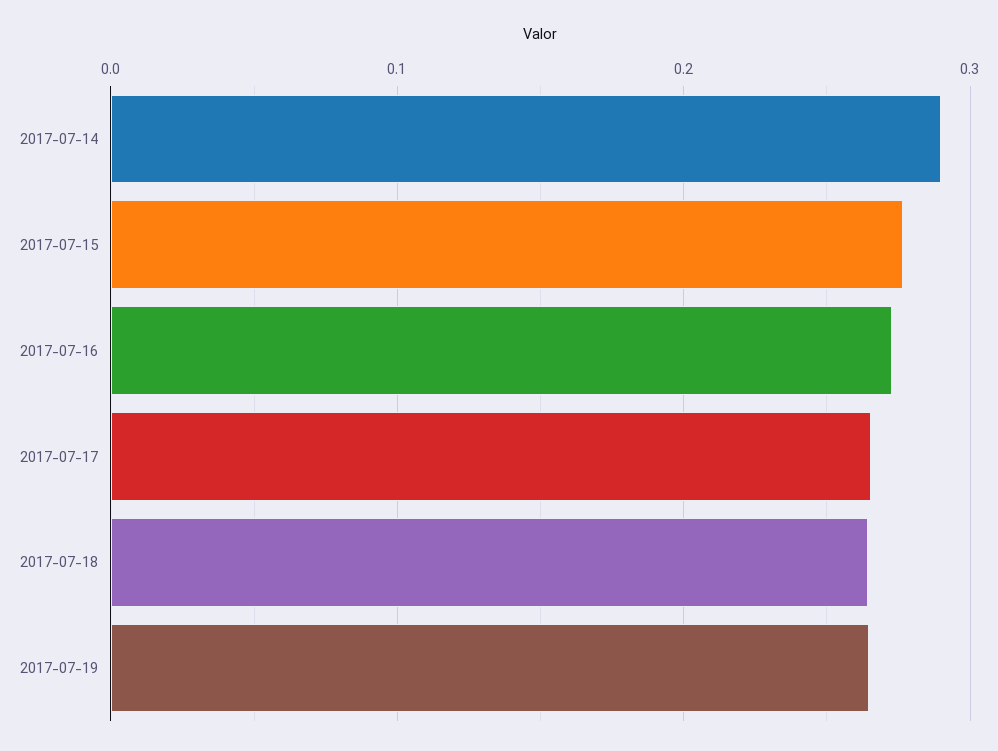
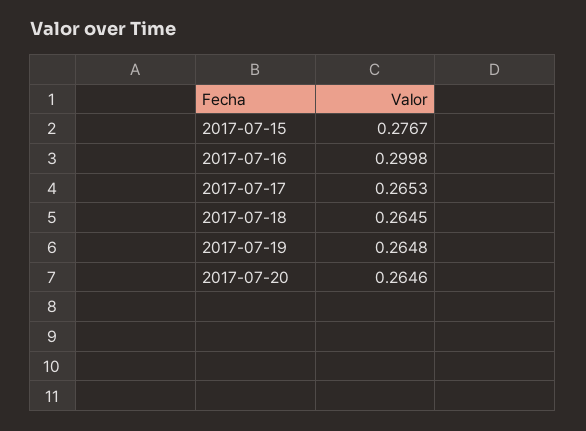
2017-07-14: 0.29 -> none
2017-07-16: 0.27 -> 0.2998
2017-07-20: none -> 0.2646

